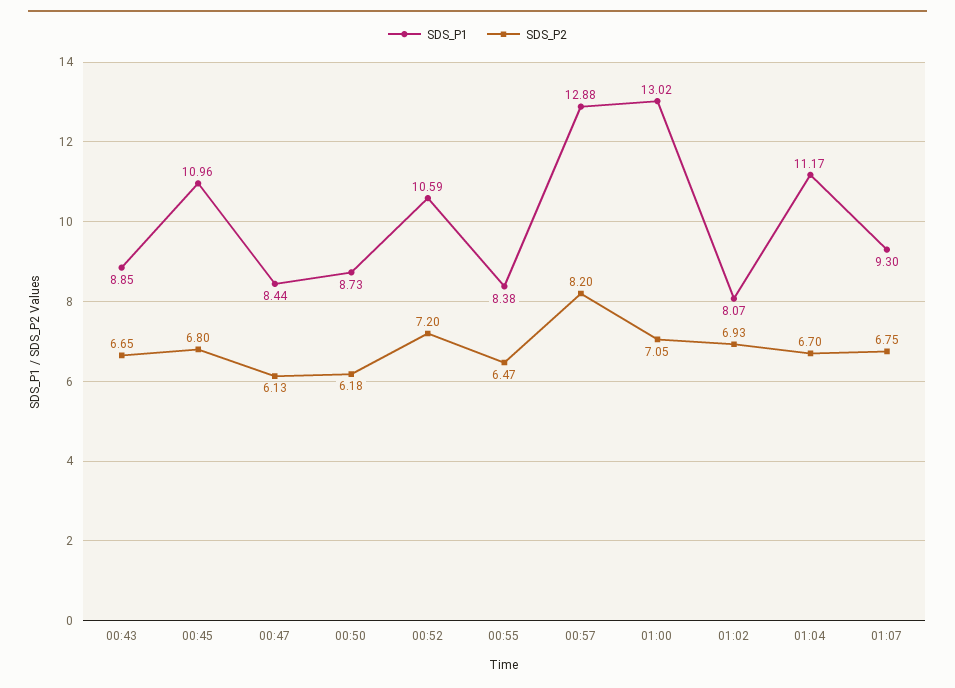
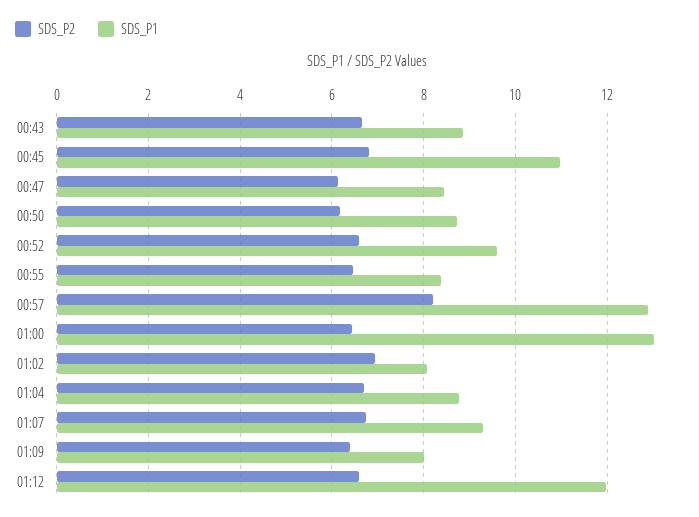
SDS_P1, 00:52: 10.59 -> 9.6
SDS_P2, 00:52: 7.2 -> 6.6
SDS_P2, 01:00: 7.05 -> 6.4
SDS_P1, 01:04: 11.17 -> 8.8
SDS_P2, 01:09: none -> 6.4
SDS_P1, 01:09: none -> 8
SDS_P2, 01:12: none -> 6.6
SDS_P1, 01:12: none -> 12

